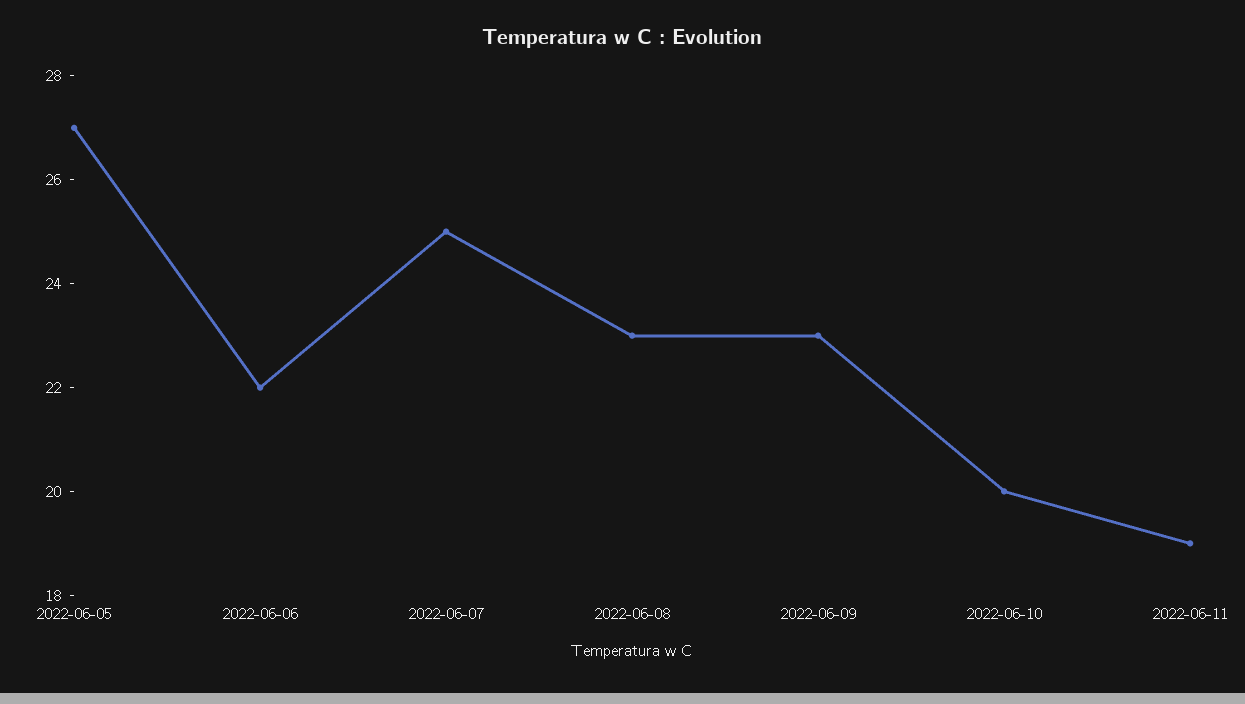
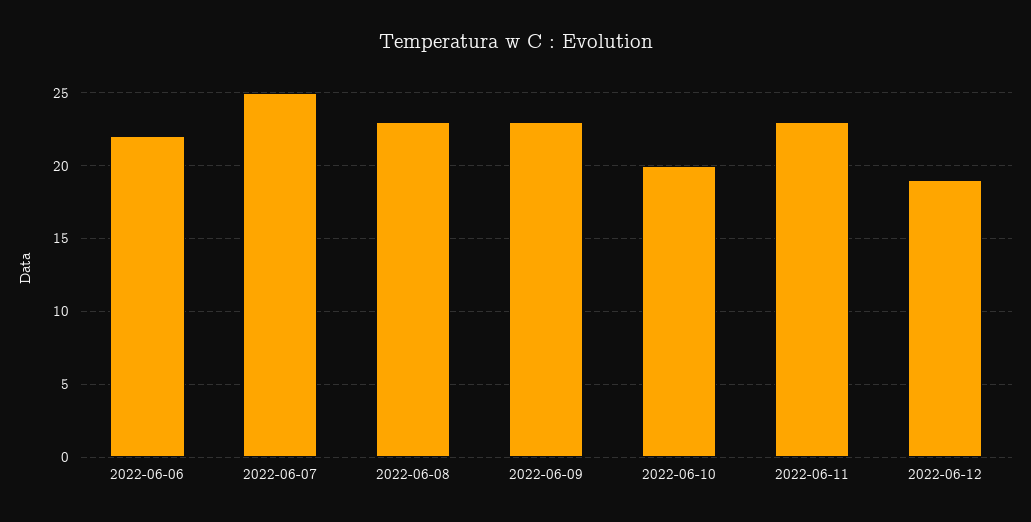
2022-06-05: 27 -> none
2022-06-11: 19 -> 23
2022-06-12: none -> 19

